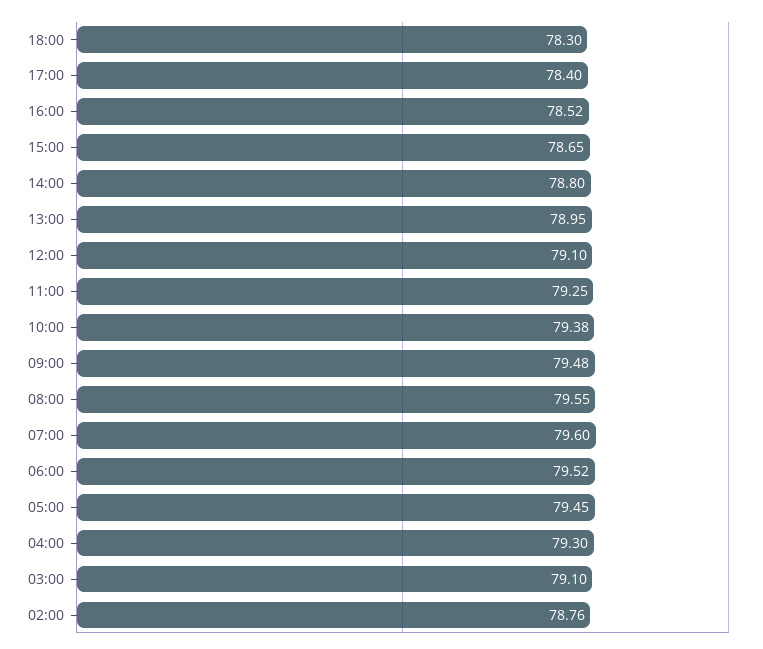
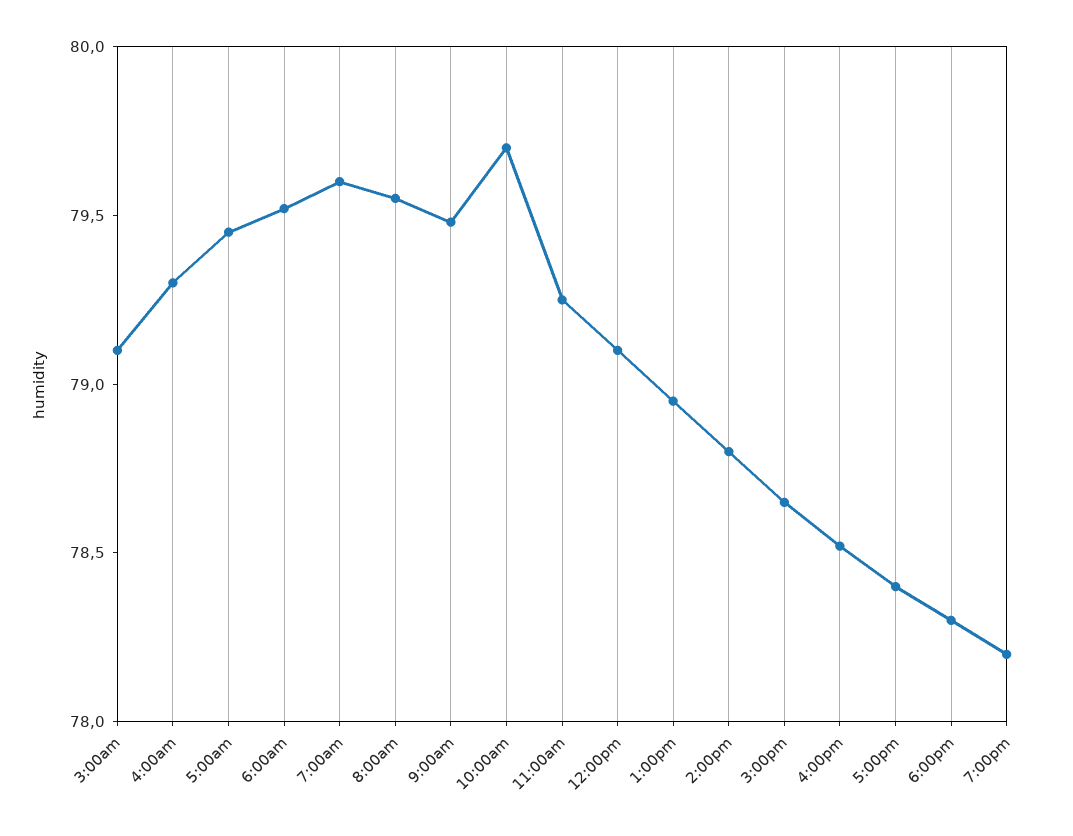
10:00: 79.38 -> 79.7
02:00: 78.76 -> none
7:00pm: none -> 78.2

